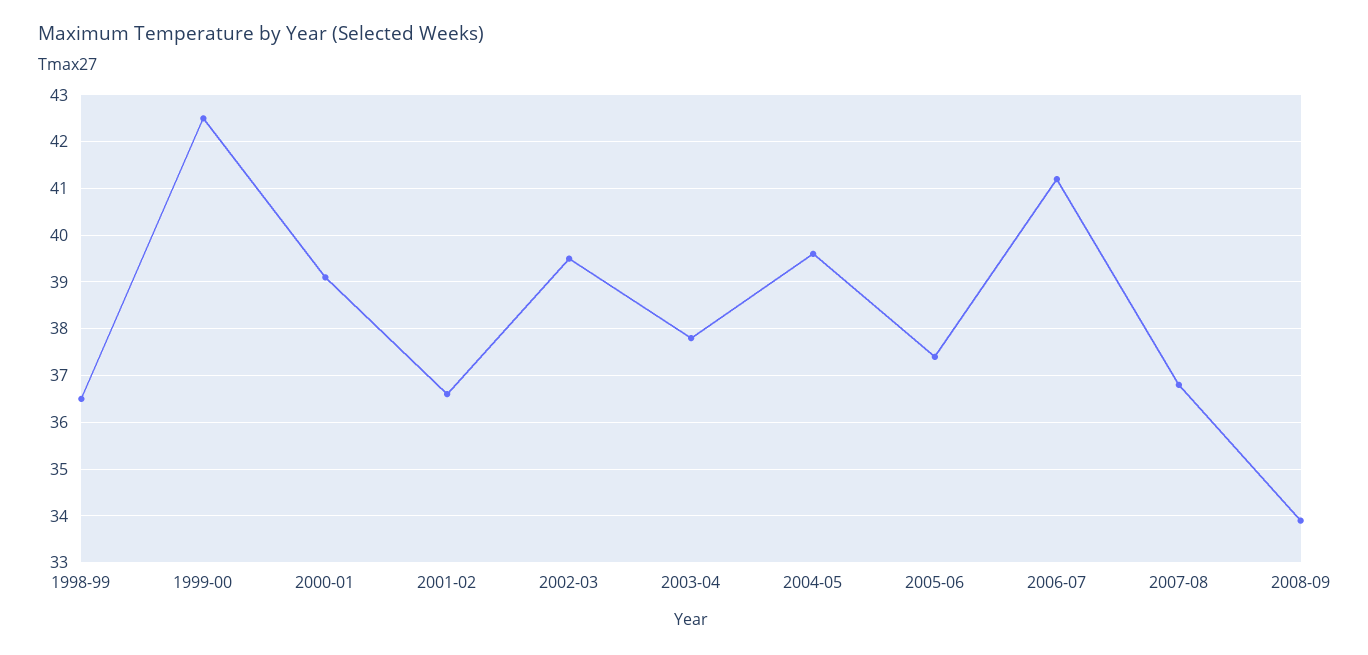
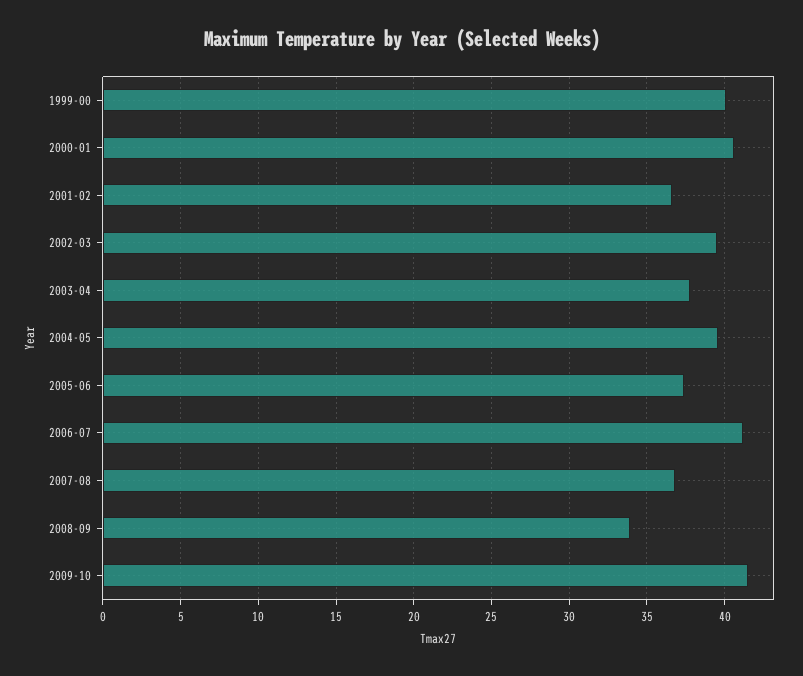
1998-99: 36.5 -> none
1999-00: 42.5 -> 40
2000-01: 39 -> 40.5
2009-10: none -> 41.5

